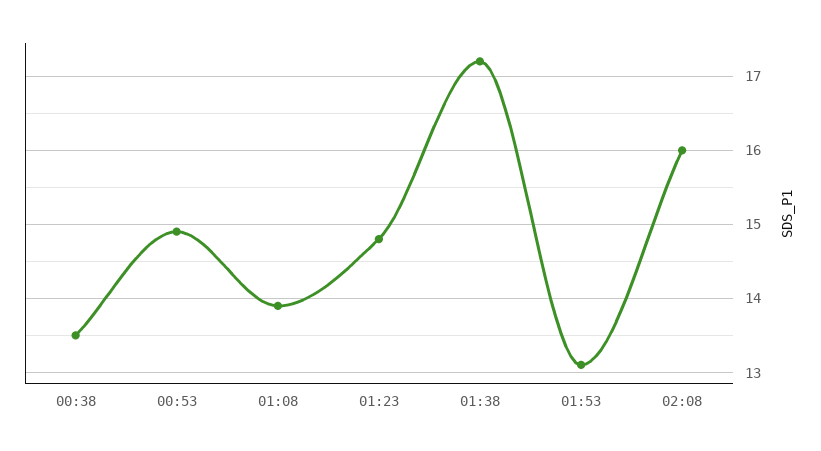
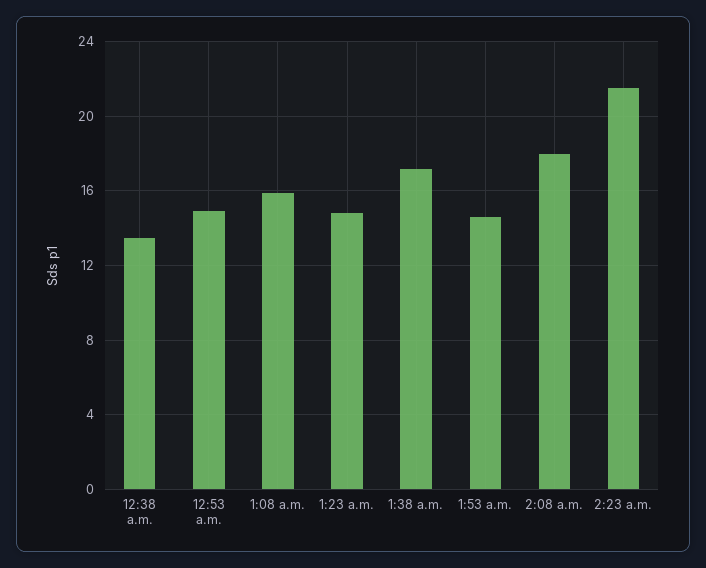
01:08: 13.9 -> 16
01:53: 13.1 -> 14.5
02:08: 16 -> 18
2:23 a.m.: none -> 21.5

